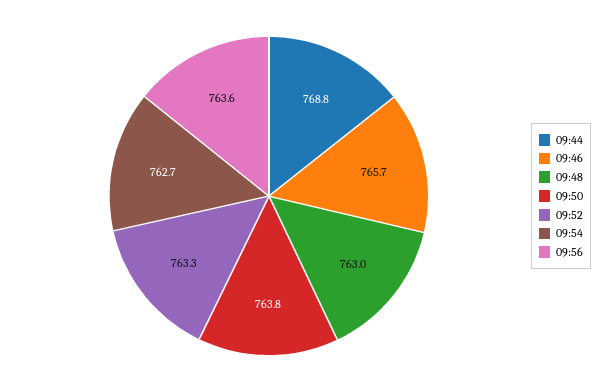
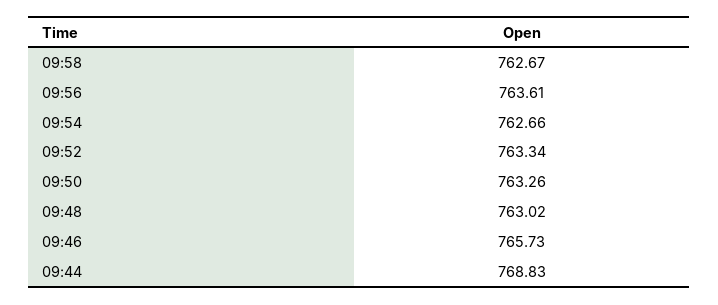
09:50: 763.8 -> 763.26
09:58: none -> 762.67

